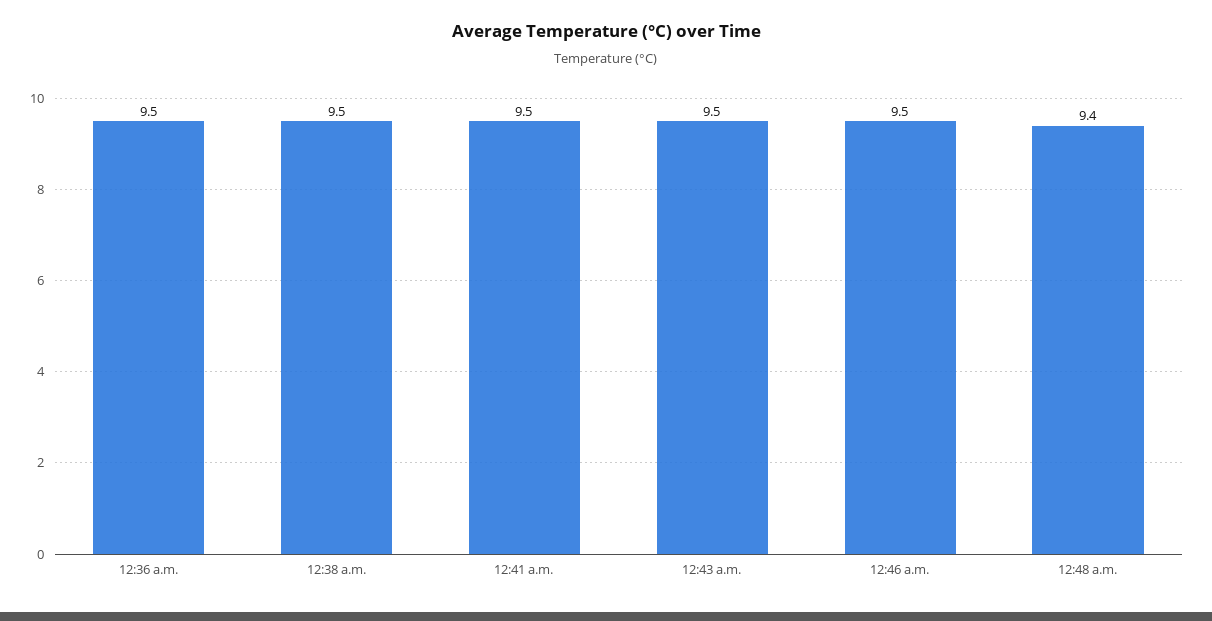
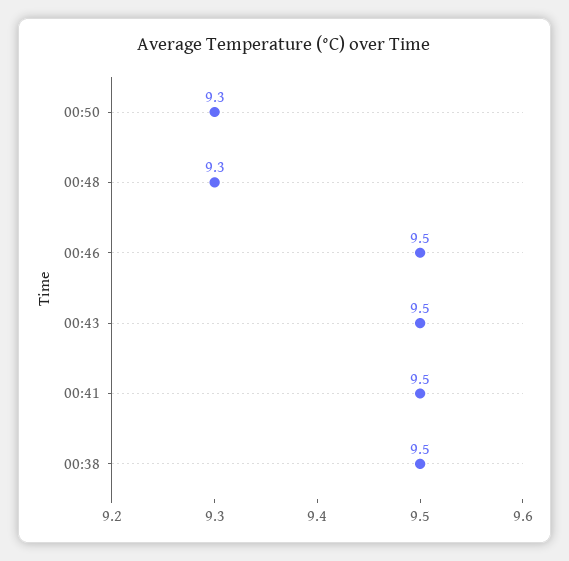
12:36 a.m.: 9.5 -> none
12:48 a.m.: 9.4 -> 9.3
00:50: none -> 9.3

